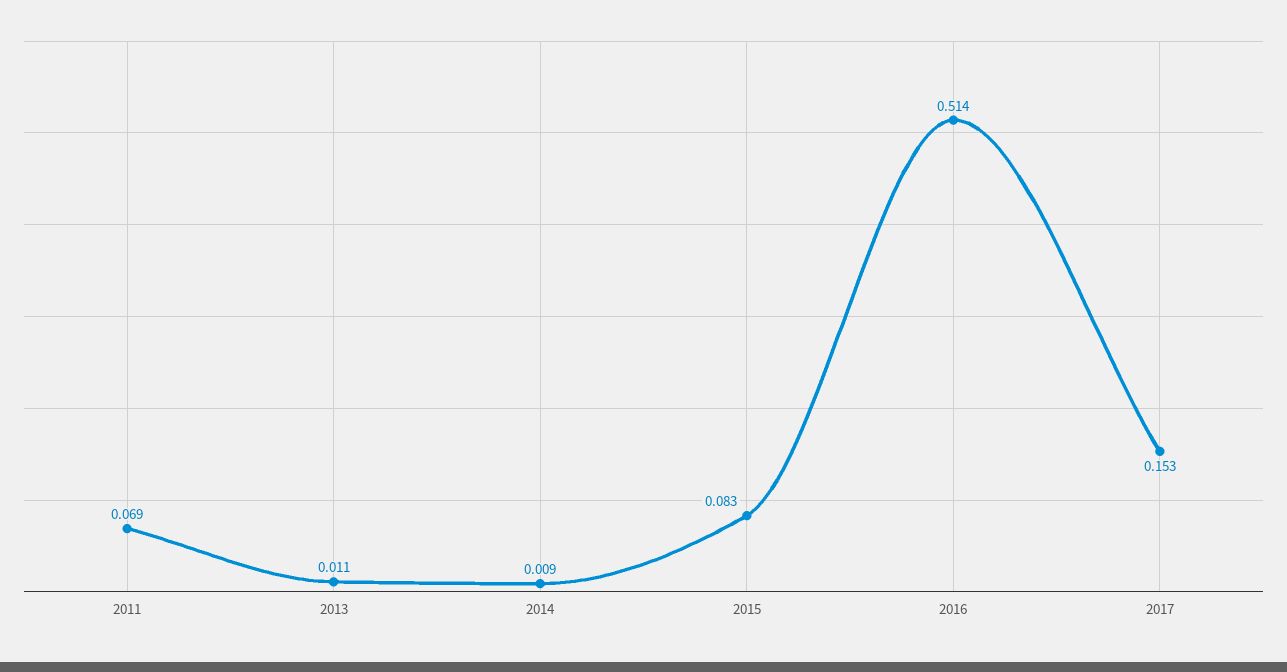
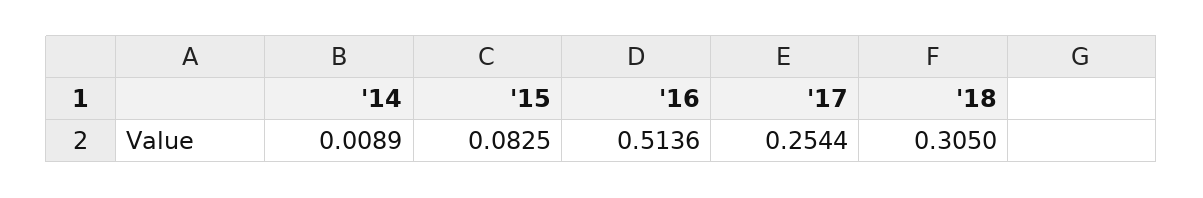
2011: 0.069 -> none
2013: 0.011 -> none
2017: 0.153 -> 0.2544
'18: none -> 0.305

